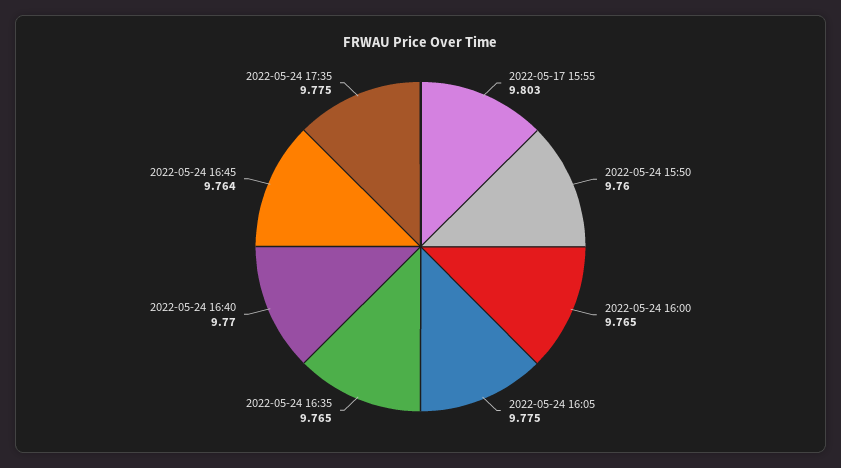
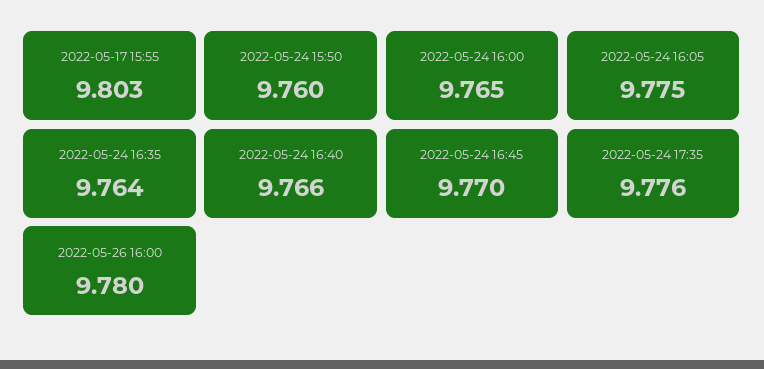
2022-05-24 16:35: 9.765 -> 9.764
2022-05-24 16:40: 9.77 -> 9.766
2022-05-24 16:45: 9.764 -> 9.77
2022-05-24 17:35: 9.775 -> 9.776
2022-05-26 16:00: none -> 9.78

